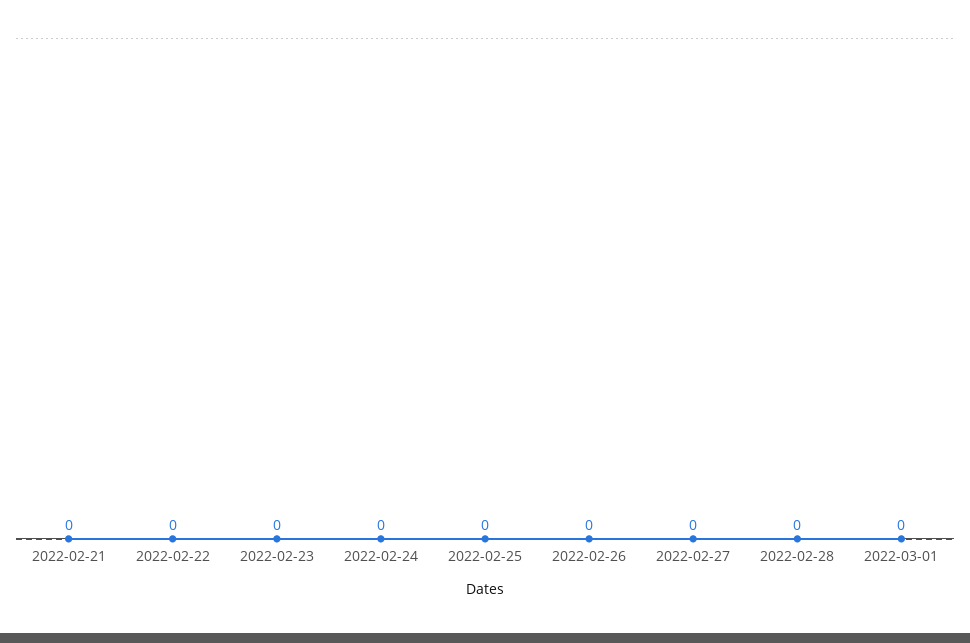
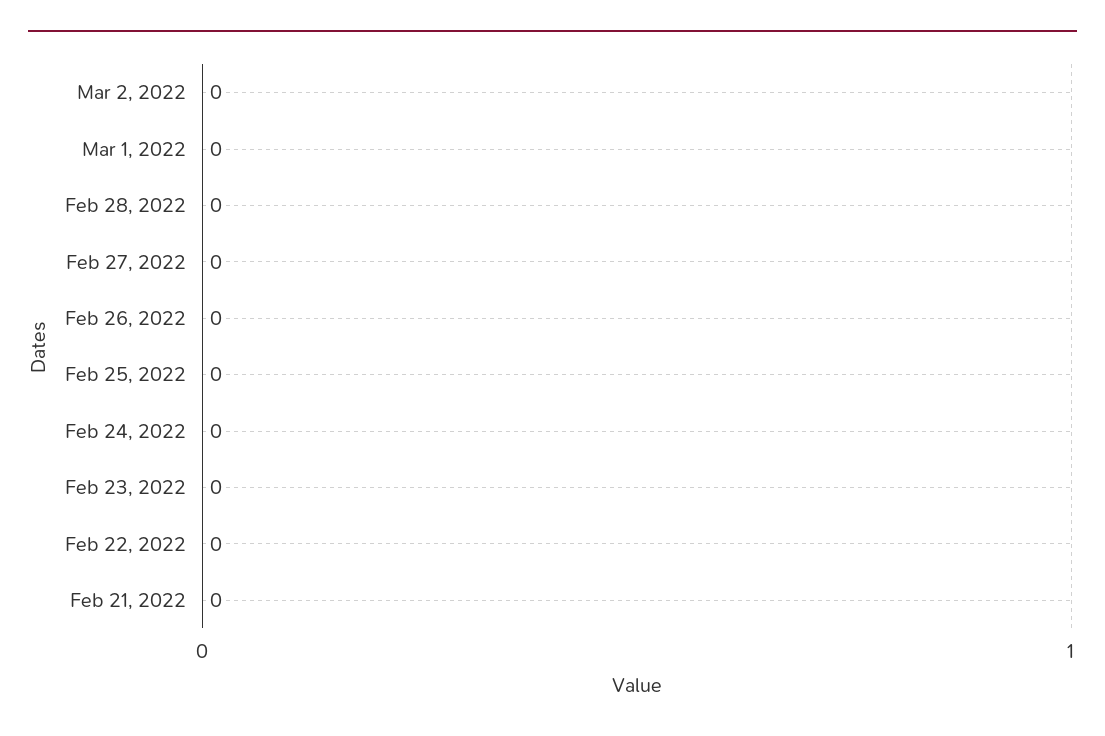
Mar 2, 2022: none -> 0

